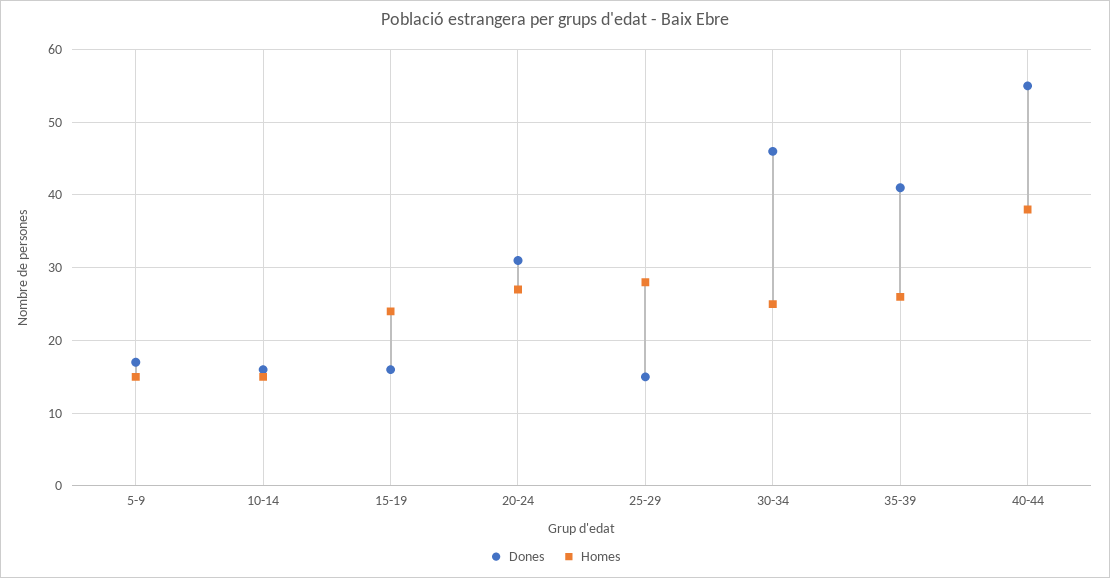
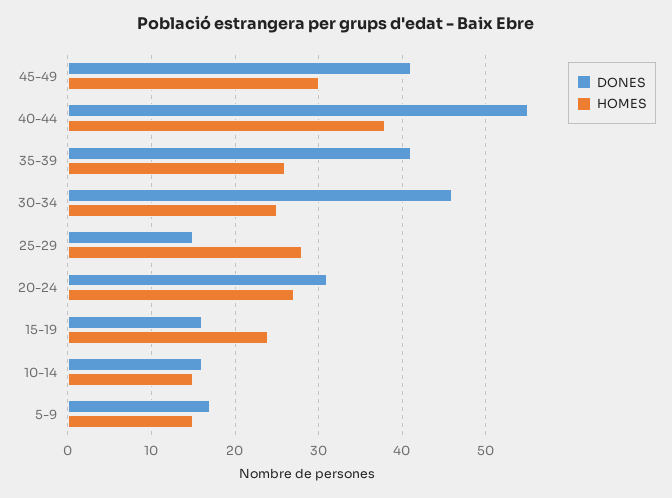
Dones, 45-49: none -> 41
Homes, 45-49: none -> 30

